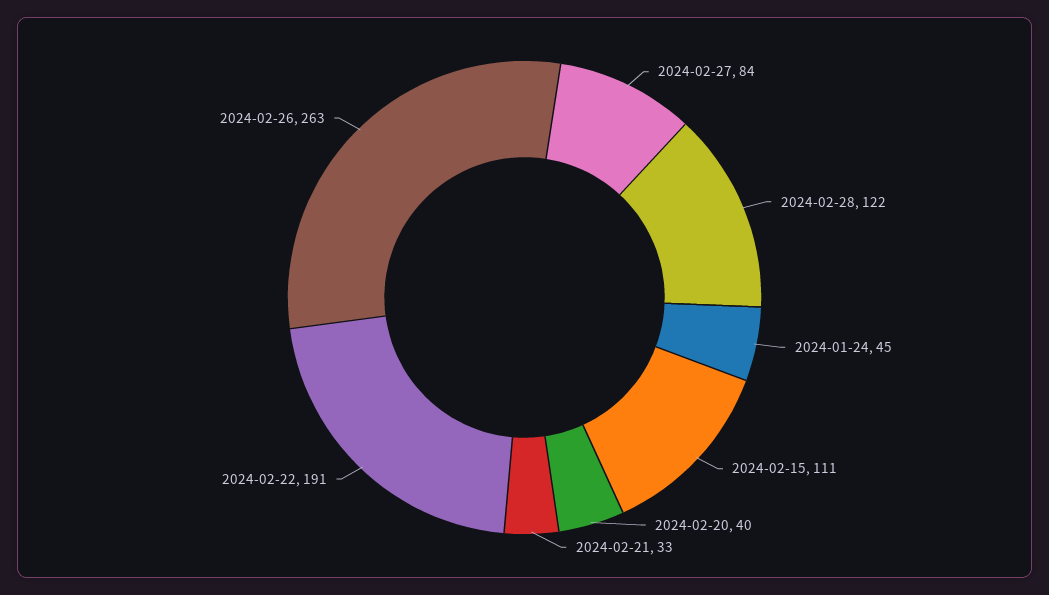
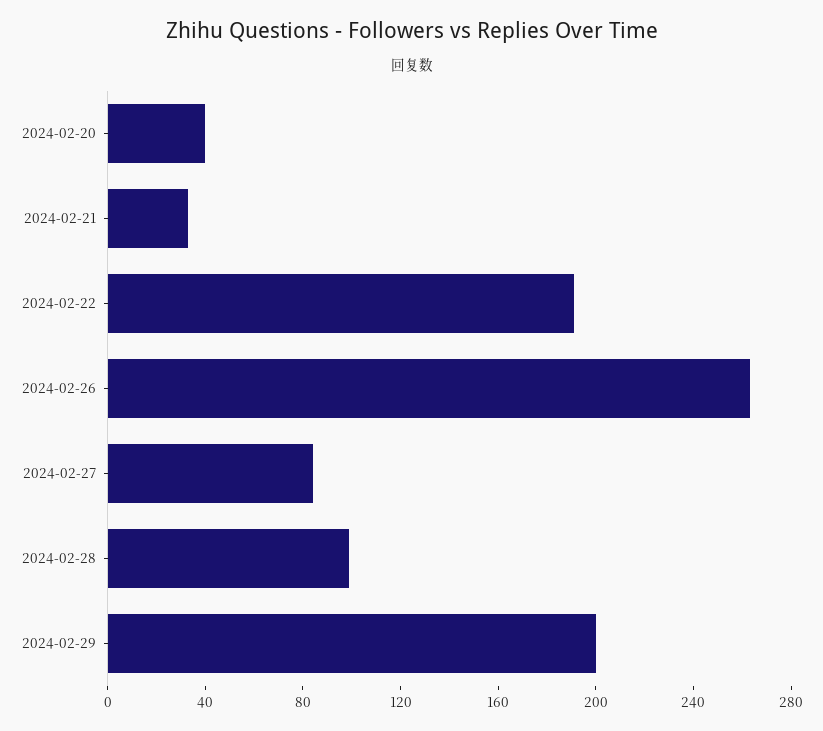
2024-02-28: 122 -> 100
2024-01-24: 45 -> none
2024-02-15: 111 -> none
2024-02-29: none -> 200

